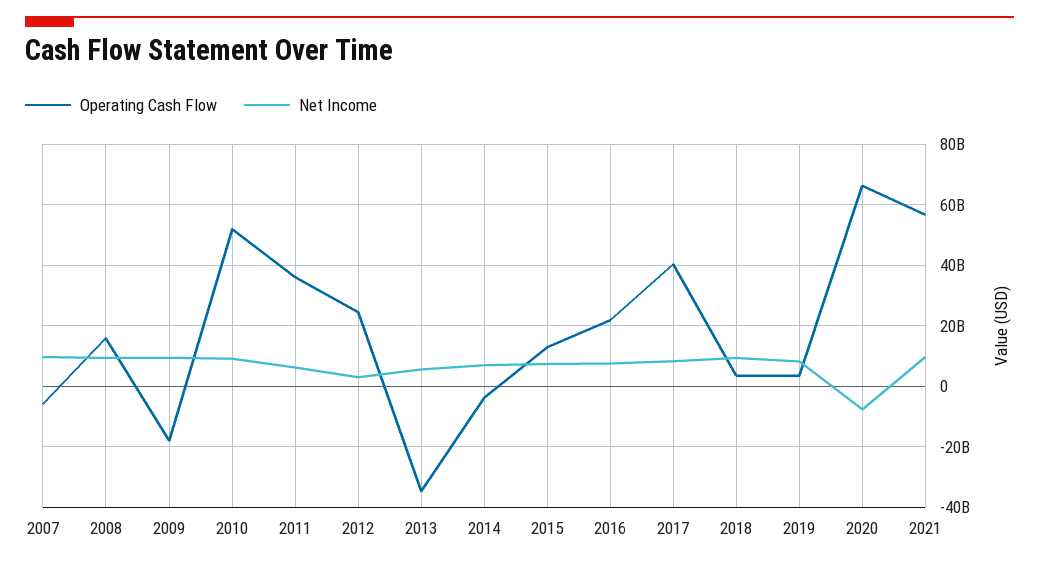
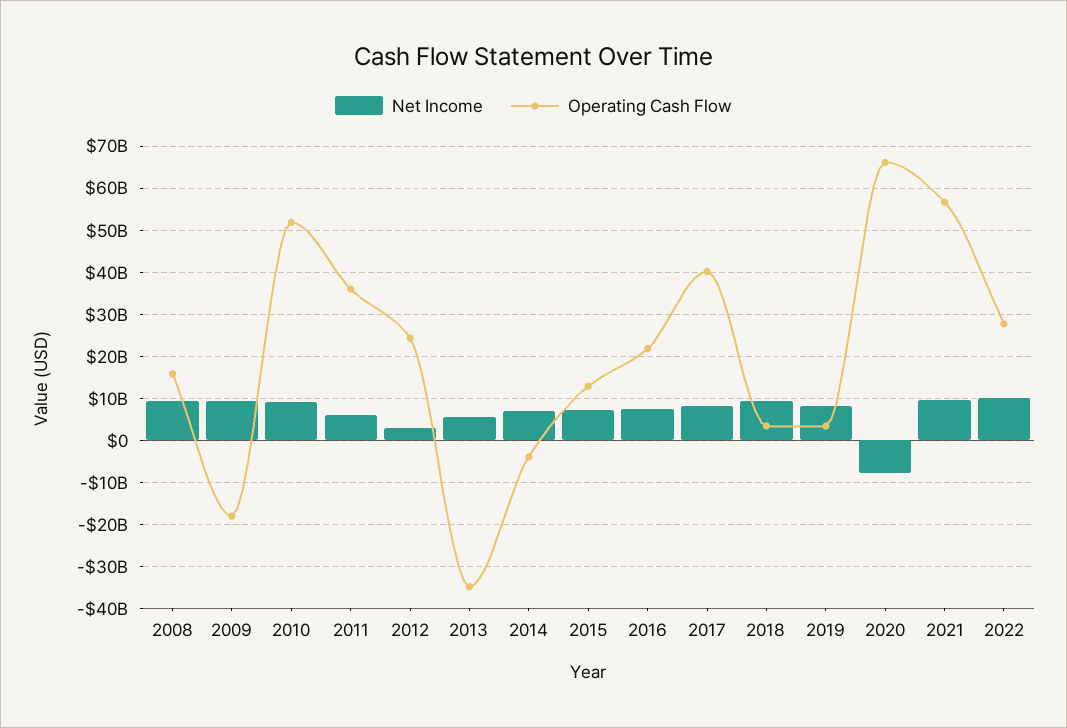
Operating Cash Flow, 2007: -6000000000 -> none
Net Income, 2007: 10000000000 -> none
Net Income, 2022: none -> 10000000000
Operating Cash Flow, 2022: none -> 28000000000

